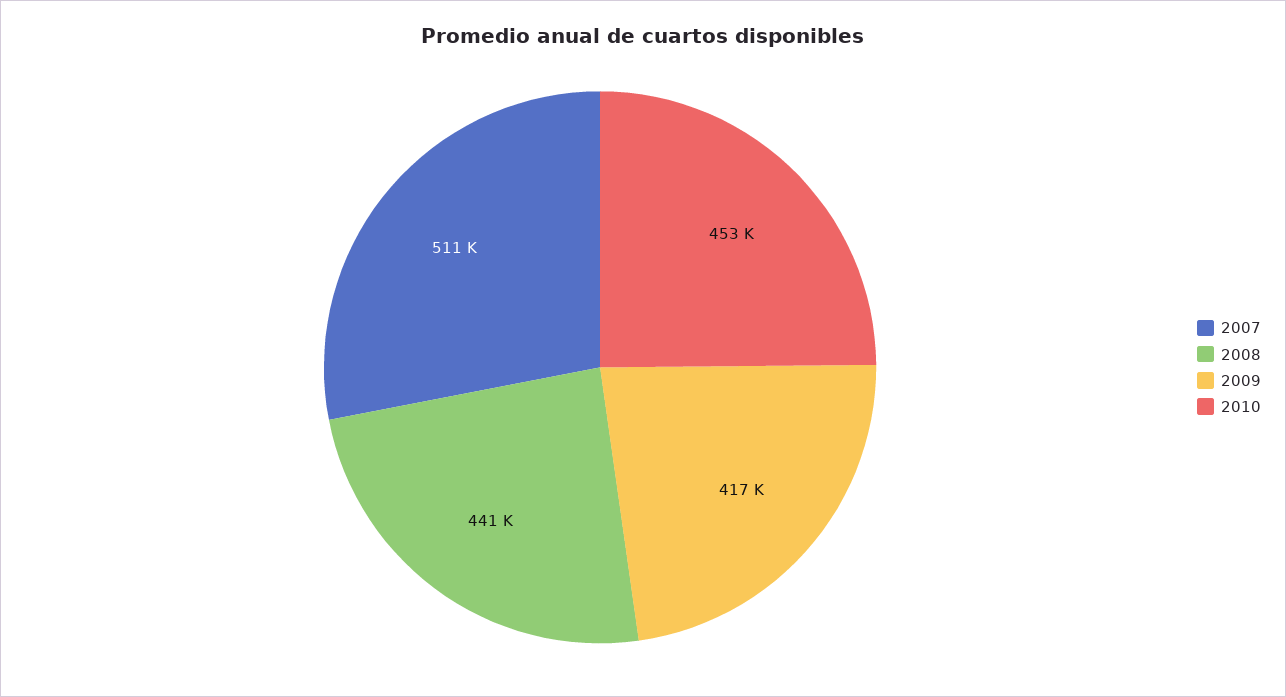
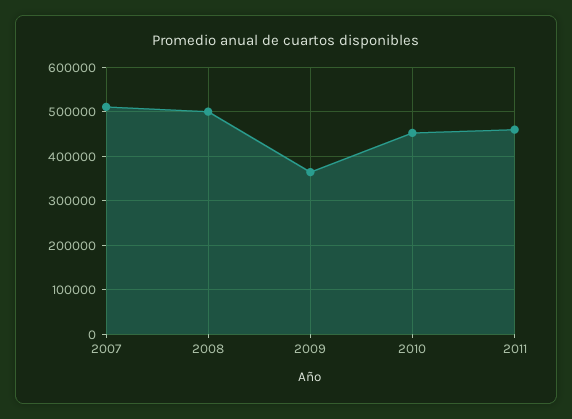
2008: 441000 -> 500000
2009: 417000 -> 360000
2011: none -> 460000

